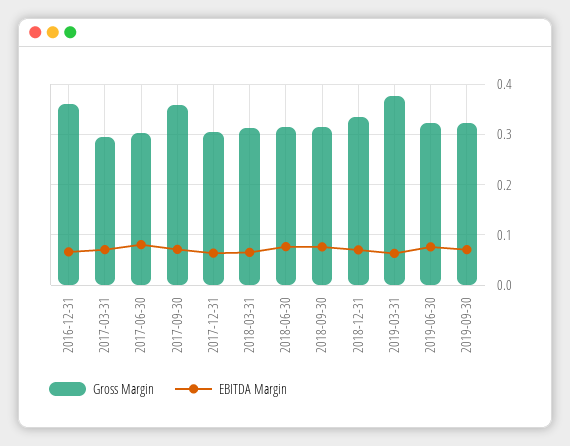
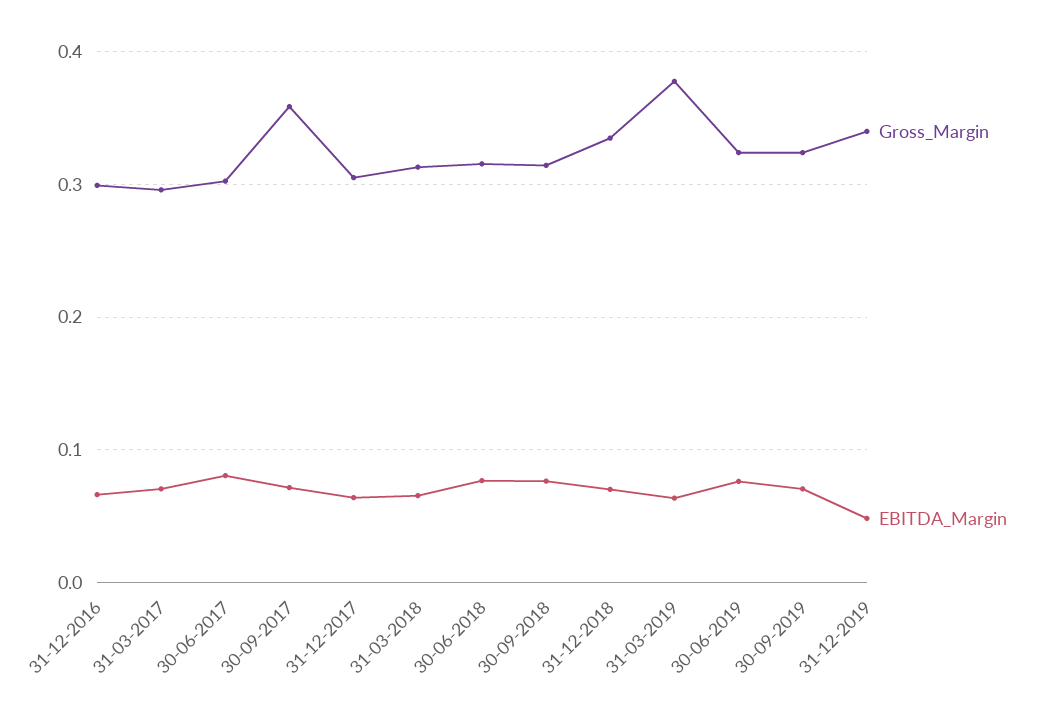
Gross Margin, 2016-12-31: 0.36 -> 0.3
Gross Margin, 31-12-2019: none -> 0.34
EBITDA Margin, 31-12-2019: none -> 0.05

